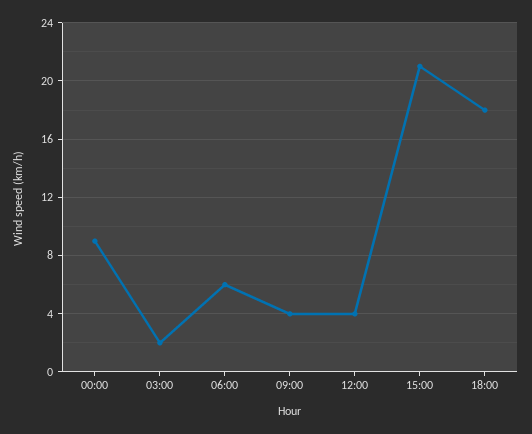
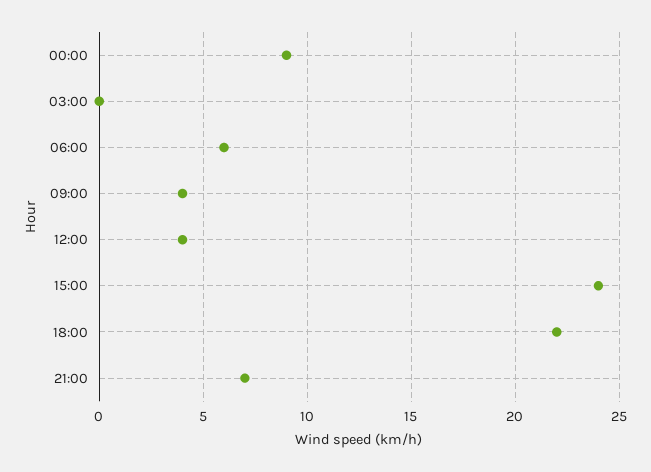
03:00: 2 -> 0
15:00: 21 -> 24
18:00: 18 -> 22
21:00: none -> 7

